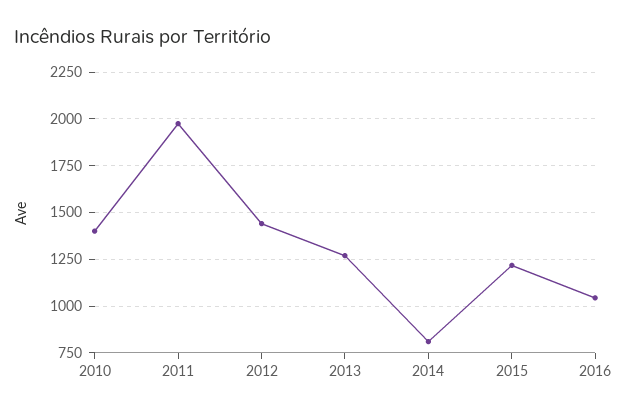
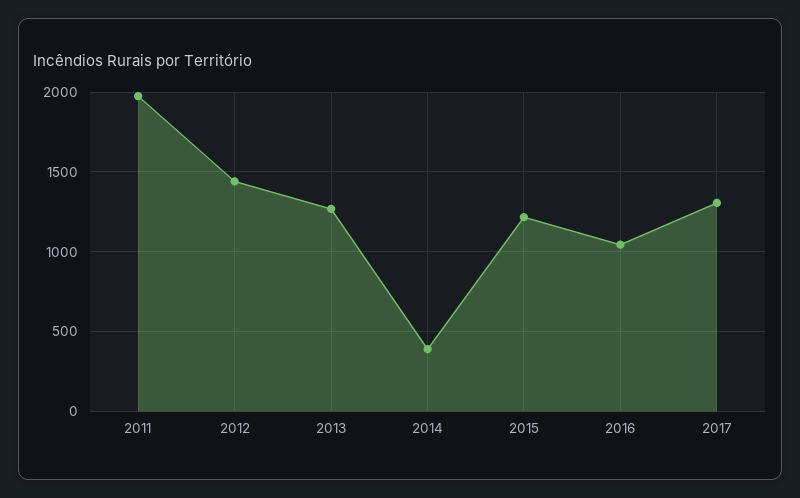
2010: 1400 -> none
2014: 800 -> 400
2017: none -> 1300

